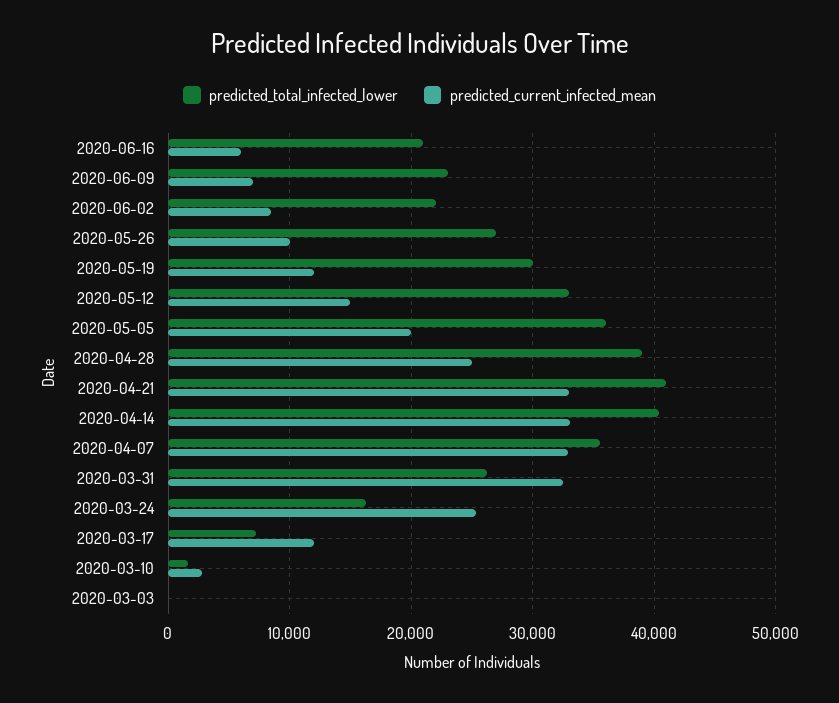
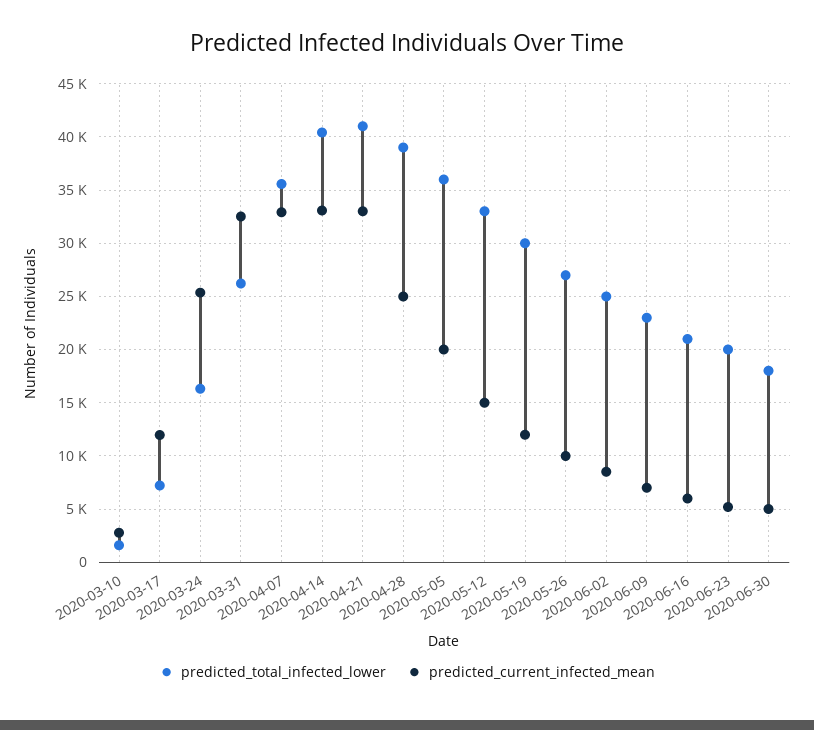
predicted_total_infected_lower, 2020-06-02: 22000 -> 25000
predicted_total_infected_lower, 2020-03-03: 0 -> none
predicted_current_infected_mean, 2020-03-03: 0 -> none
predicted_total_infected_lower, 2020-06-23: none -> 20000
predicted_current_infected_mean, 2020-06-23: none -> 5000
predicted_total_infected_lower, 2020-06-30: none -> 18000
predicted_current_infected_mean, 2020-06-30: none -> 5000

